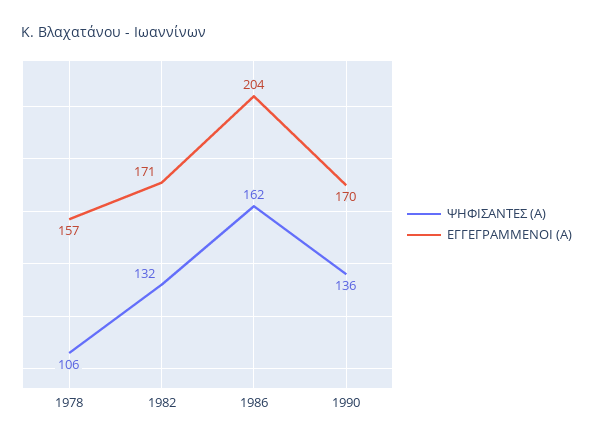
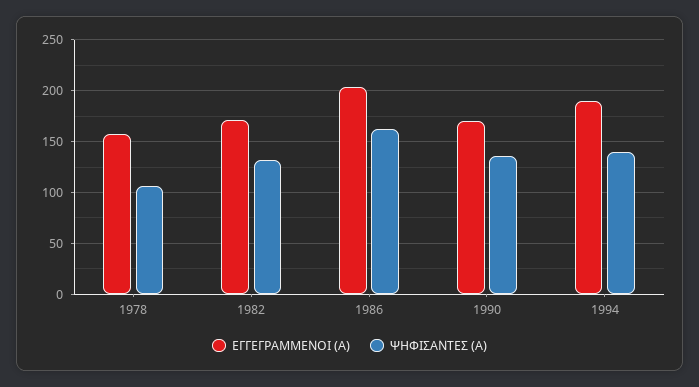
ΕΓΓΕΓΡΑΜΜΕΝΟΙ (Α), 1994: none -> 190
ΨΗΦΙΣΑΝΤΕΣ (Α), 1994: none -> 140

